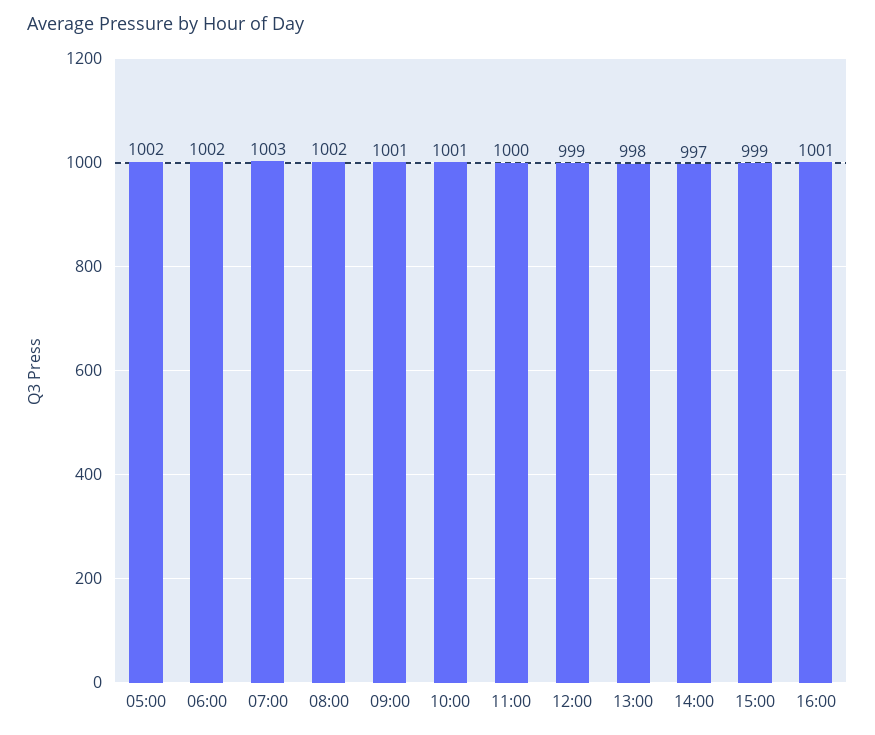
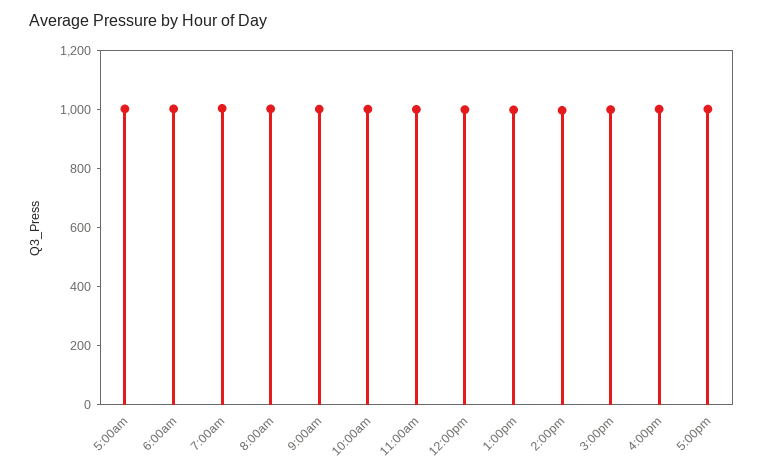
5:00pm: none -> 1000

